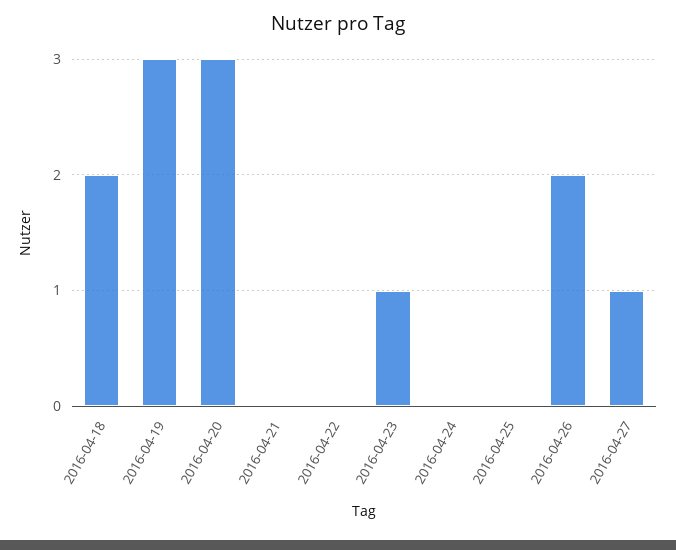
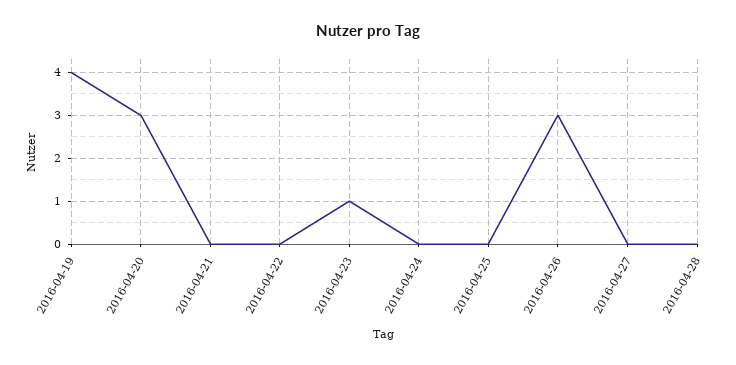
2016-04-18: 2 -> none
2016-04-19: 3 -> 4
2016-04-26: 2 -> 3
2016-04-27: 1 -> 0
2016-04-28: none -> 0

